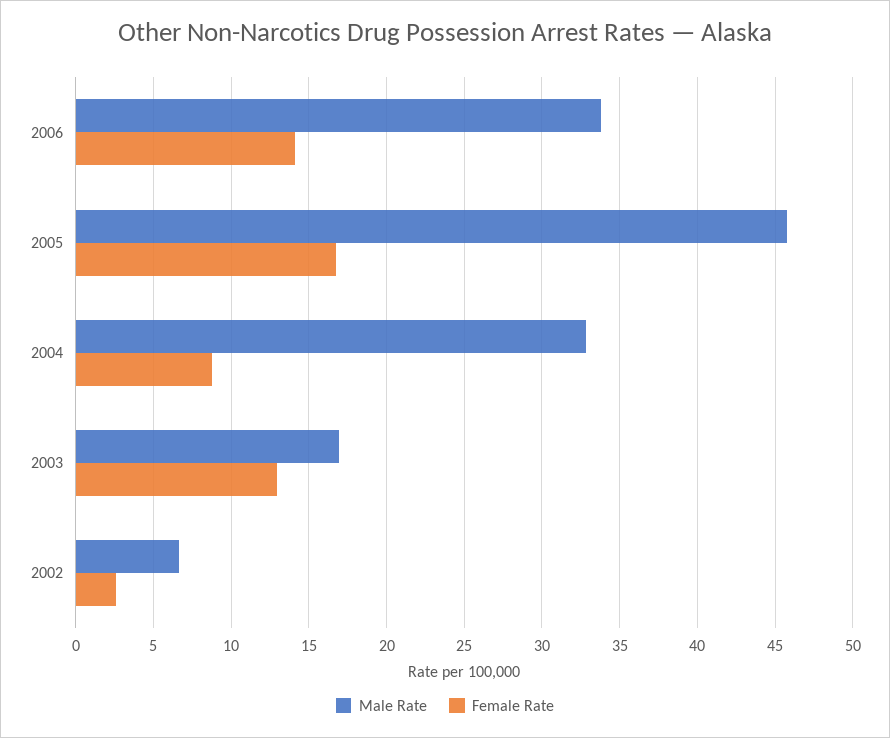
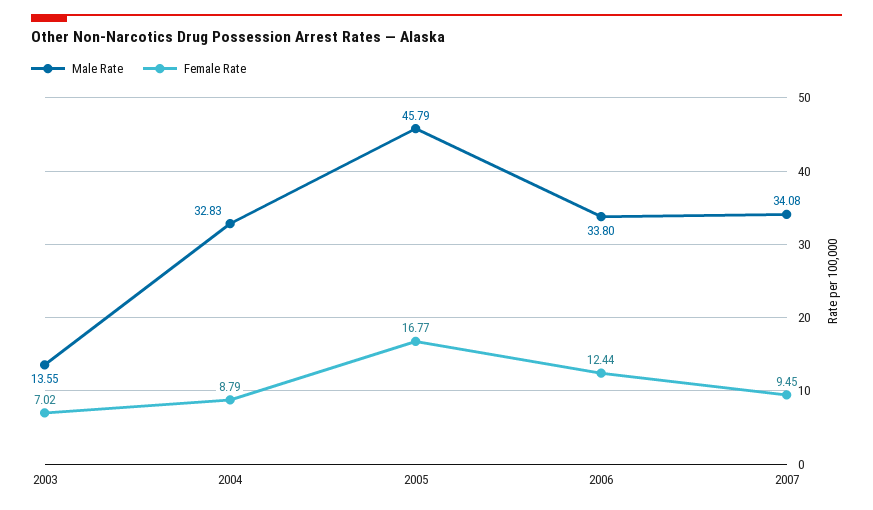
Female Rate, 2006: 14 -> 12.44
Male Rate, 2003: 17 -> 13.55
Female Rate, 2003: 13 -> 7.02
Male Rate, 2002: 6.5 -> none
Female Rate, 2002: 2.5 -> none
Male Rate, 2007: none -> 34.08
Female Rate, 2007: none -> 9.45

